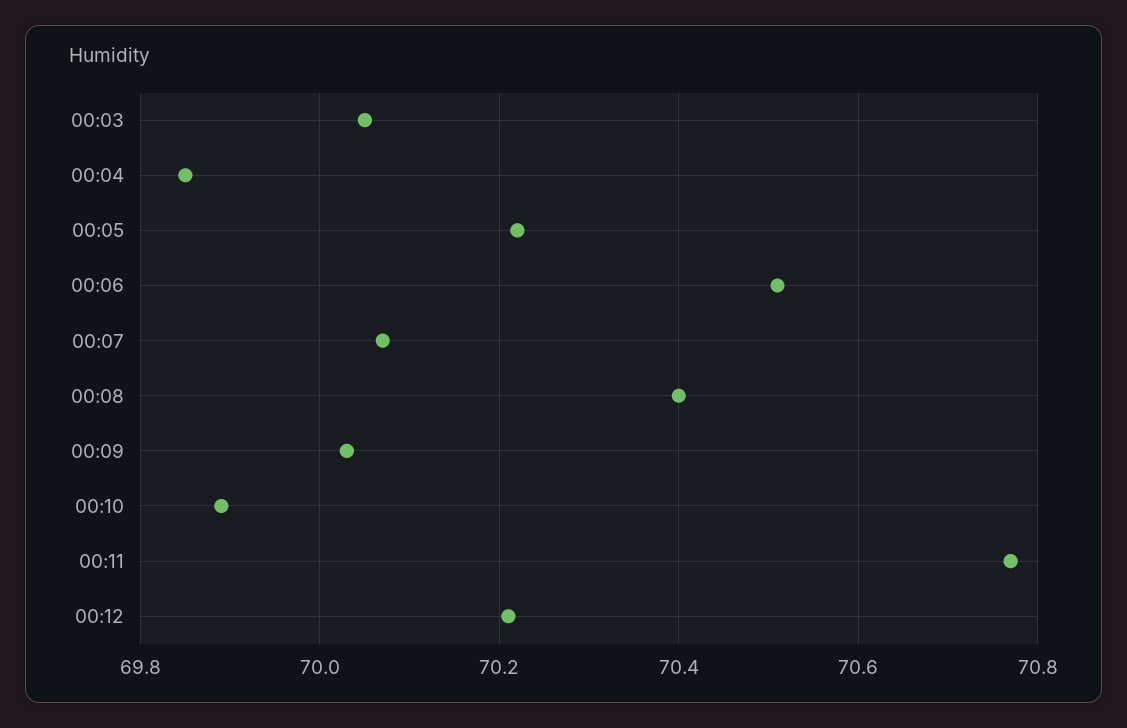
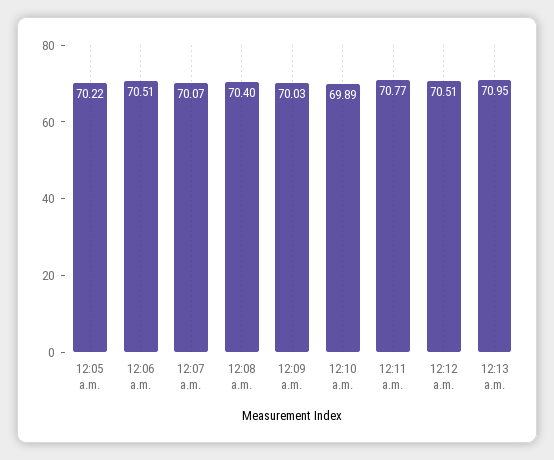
00:03: 70.05 -> none
00:04: 69.85 -> none
00:12: 70.2 -> 70.51
12:13 a.m.: none -> 70.95

